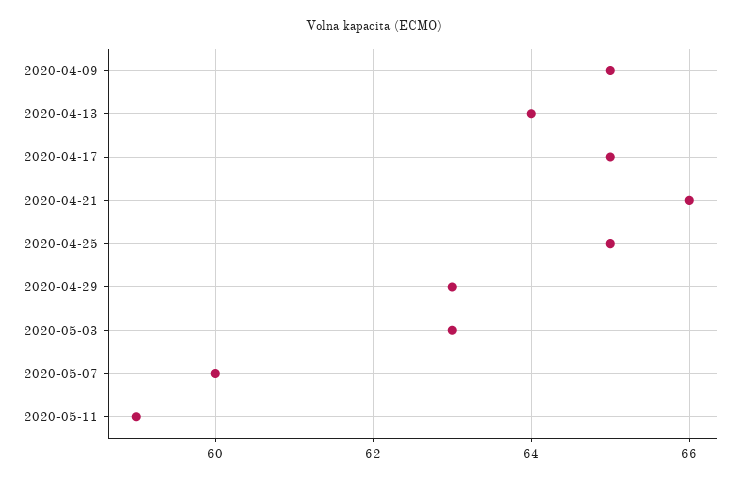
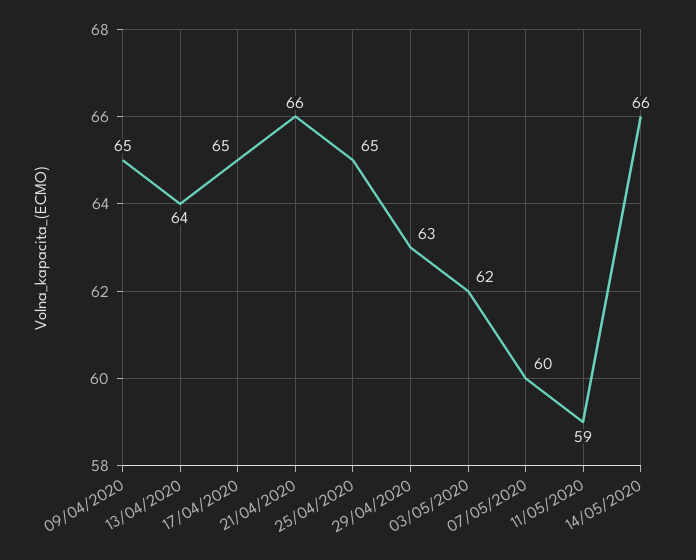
2020-05-03: 63 -> 62
14/05/2020: none -> 66

